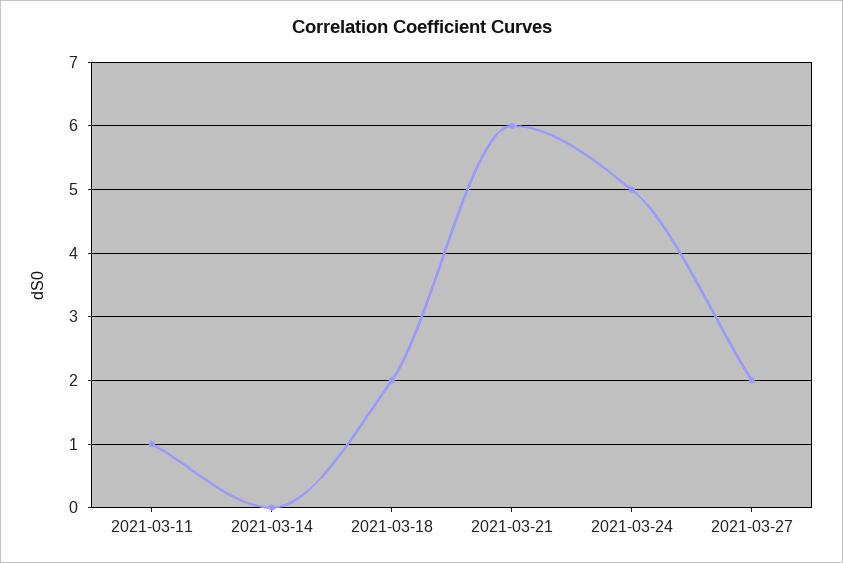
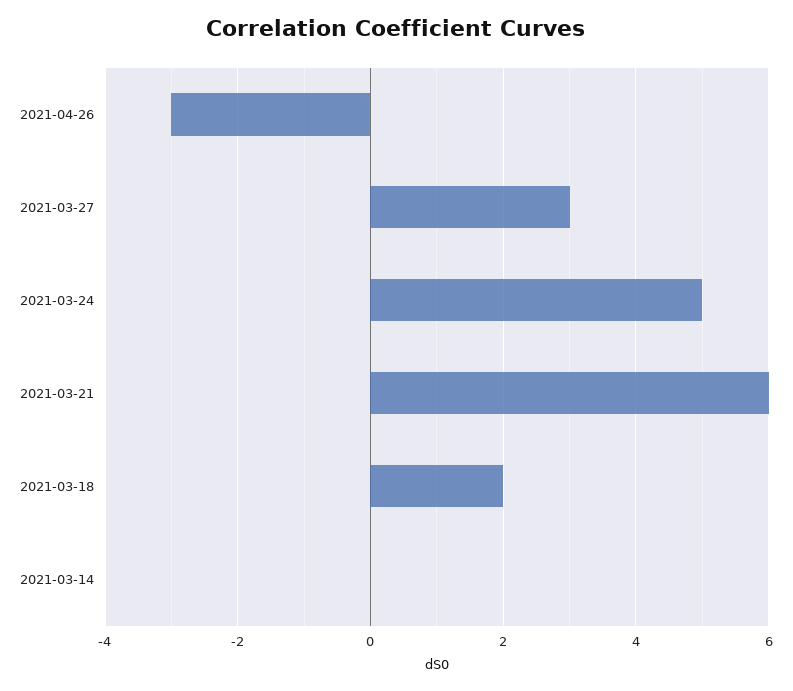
2021-03-11: 1 -> none
2021-03-27: 2 -> 3
2021-04-26: none -> -3

